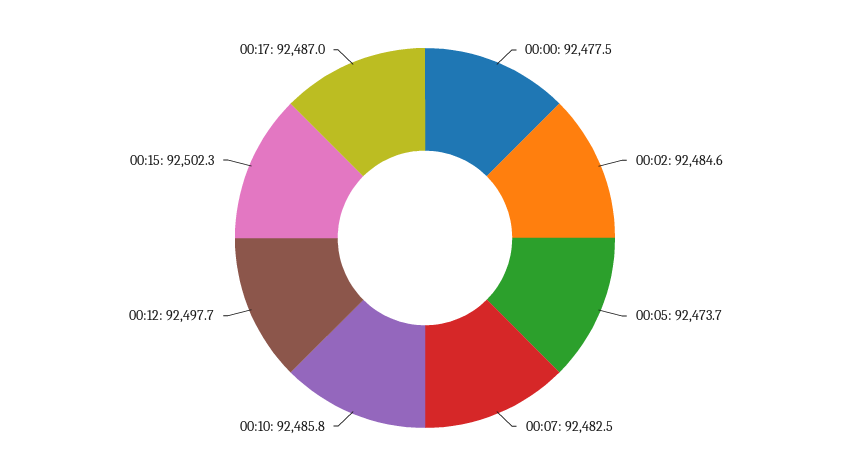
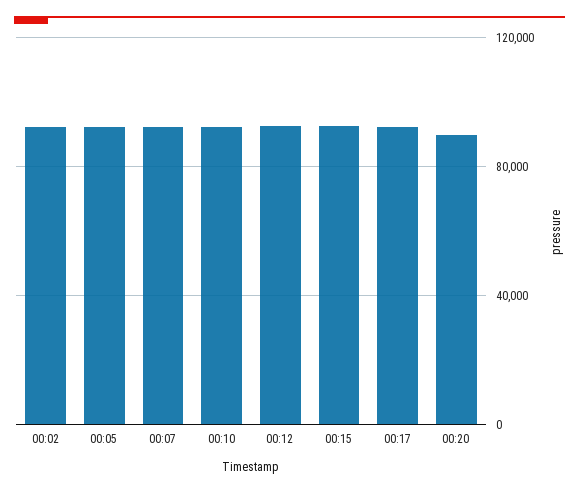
00:00: 92477.5 -> none
00:20: none -> 90000

